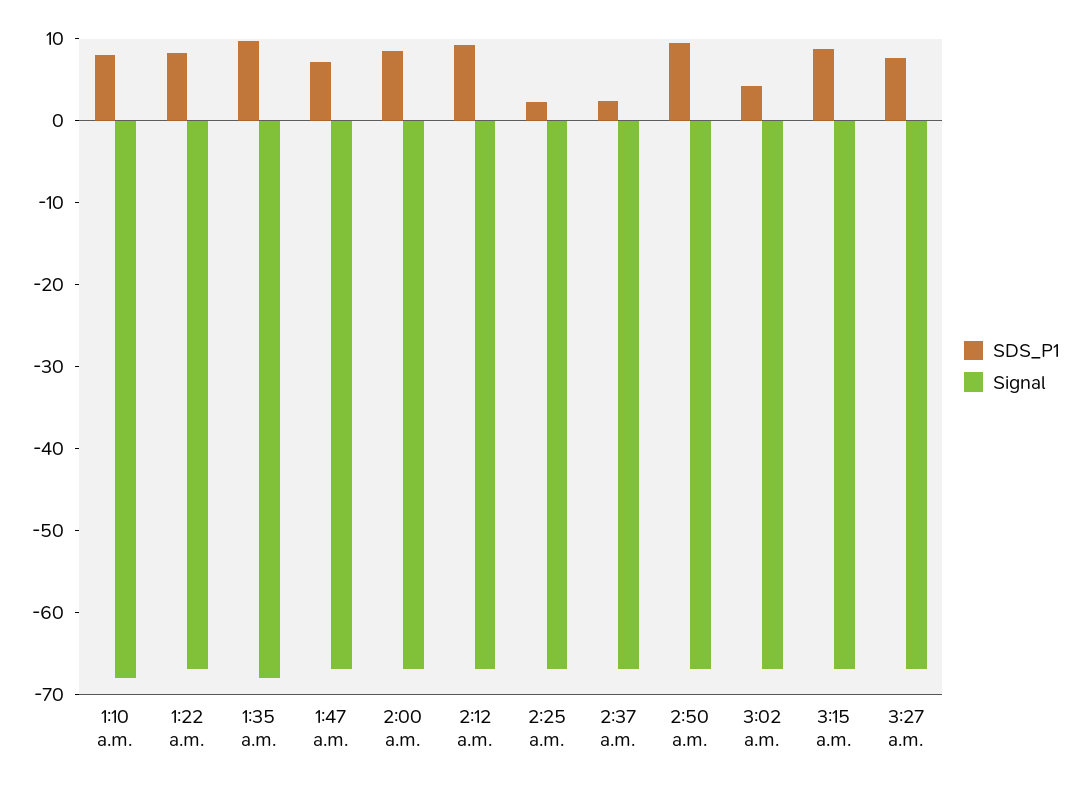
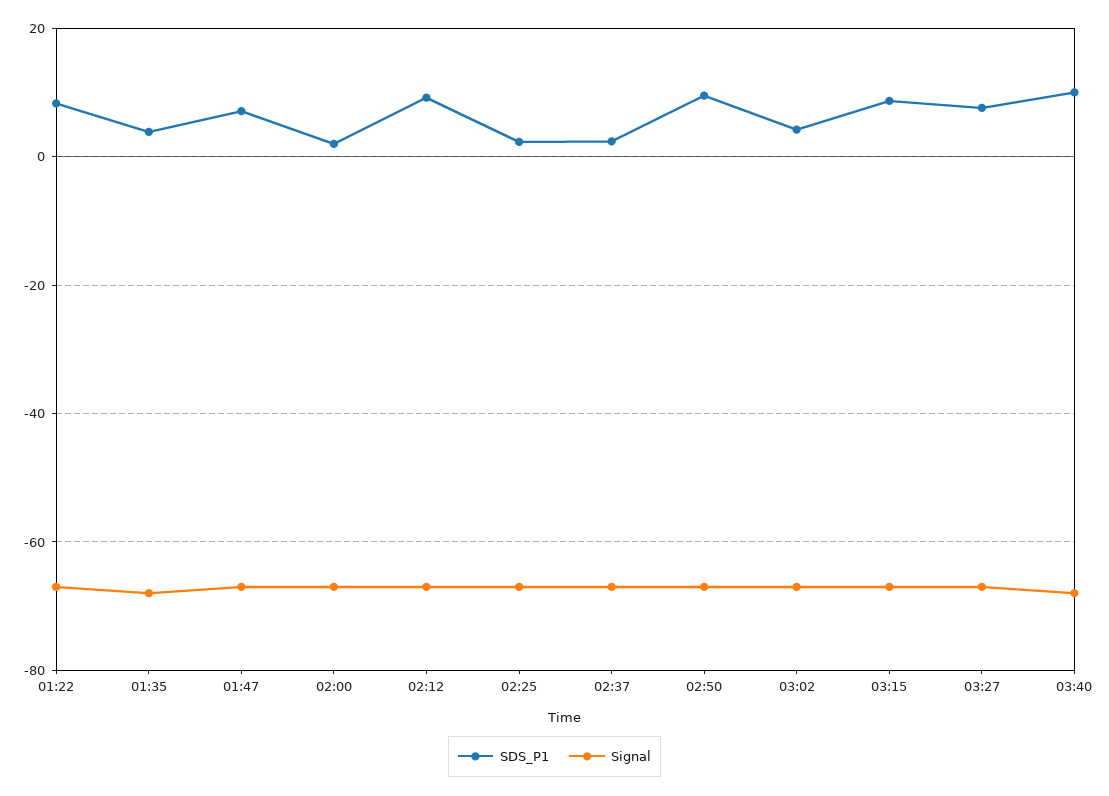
SDS_P1, 1:10 a.m.: 8 -> none
Signal, 1:10 a.m.: -68 -> none
SDS_P1, 1:35 a.m.: 10 -> 4
SDS_P1, 2:00 a.m.: 8 -> 2
SDS_P1, 03:40: none -> 10
Signal, 03:40: none -> -68

